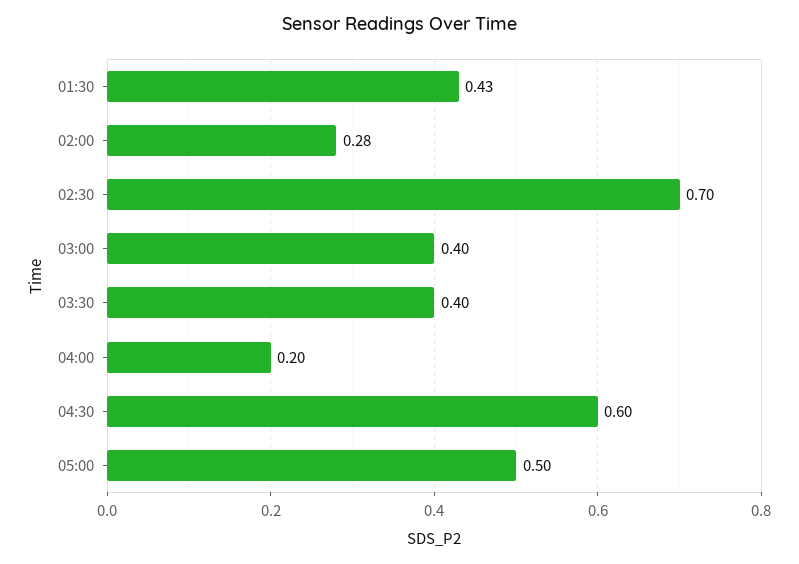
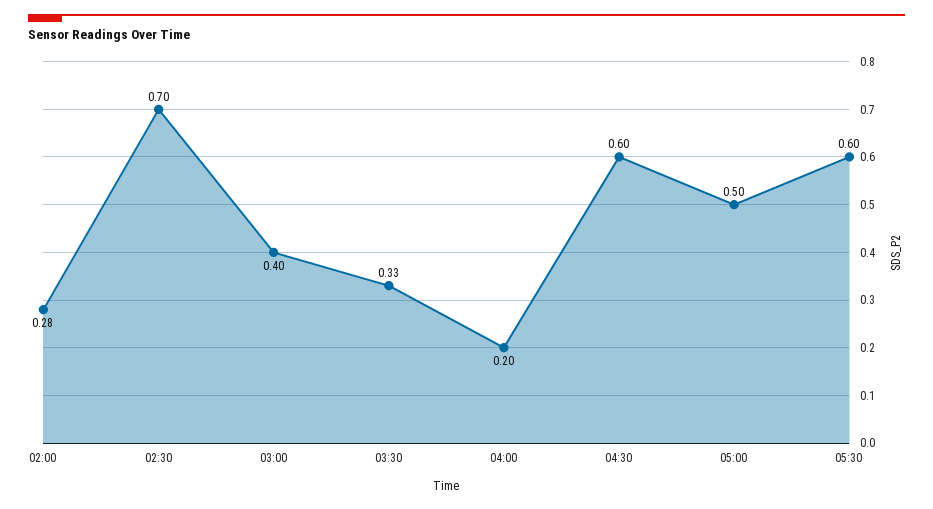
01:30: 0.43 -> none
03:30: 0.4 -> 0.33
05:30: none -> 0.6

